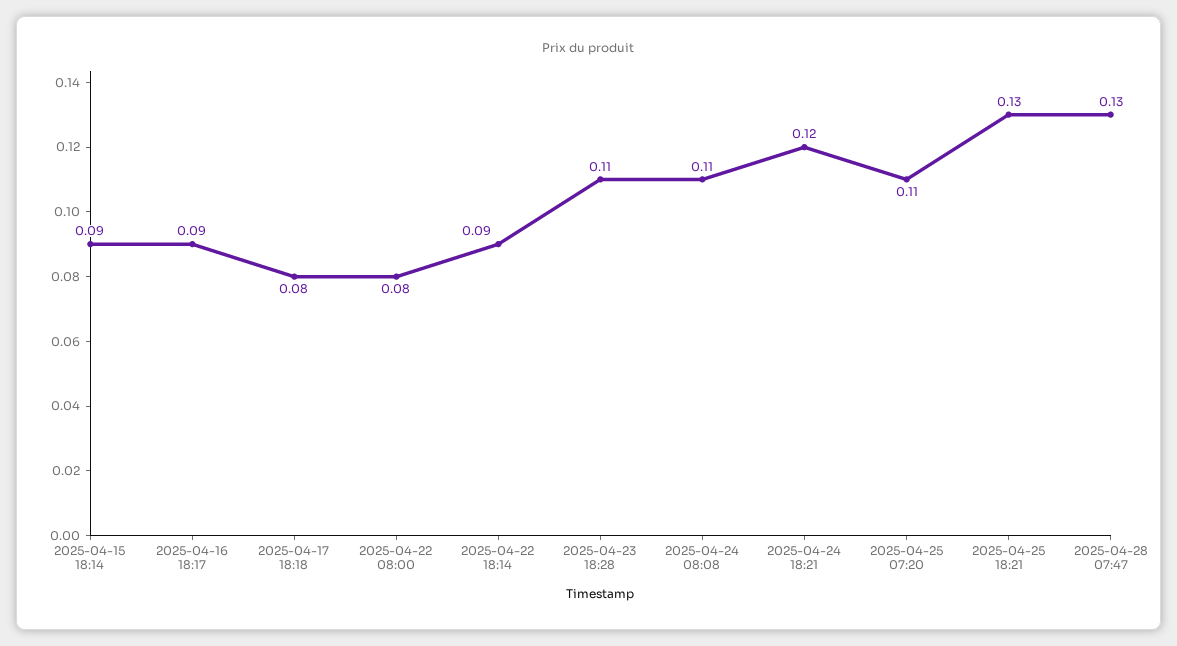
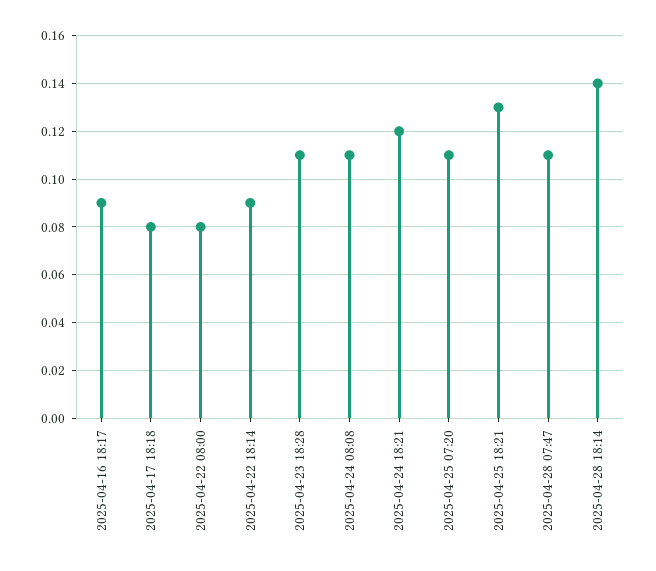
2025-04-15 18:14: 0.09 -> none
2025-04-28 07:47: 0.13 -> 0.11
2025-04-28 18:14: none -> 0.14

